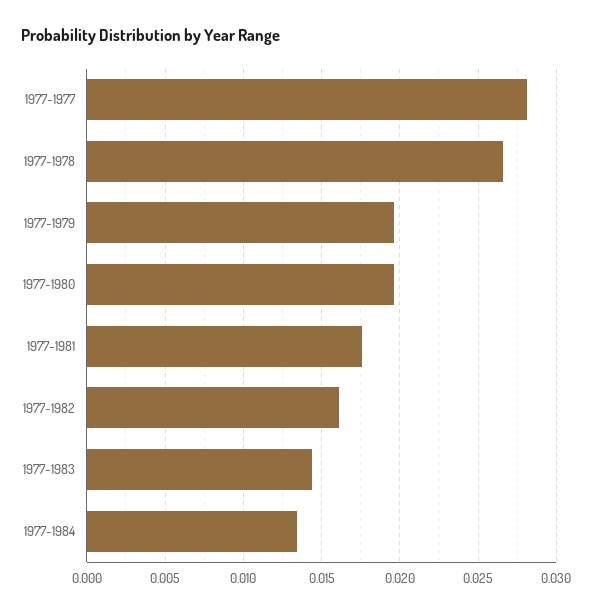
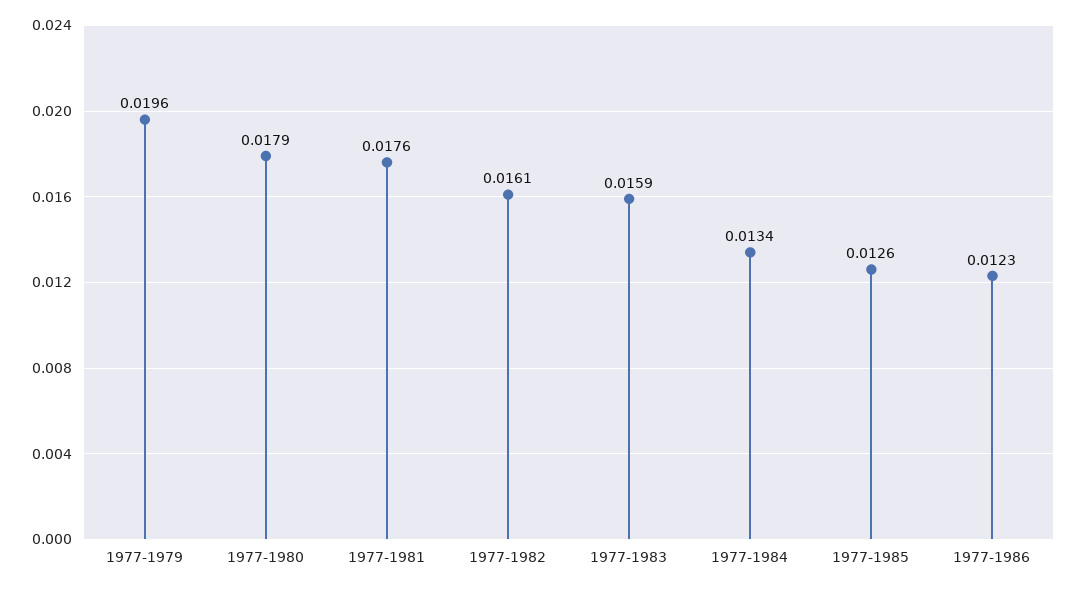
1977-1977: 0.028 -> none
1977-1978: 0.0265 -> none
1977-1980: 0.0195 -> 0.0179
1977-1983: 0.0145 -> 0.0159
1977-1985: none -> 0.0126
1977-1986: none -> 0.0123

